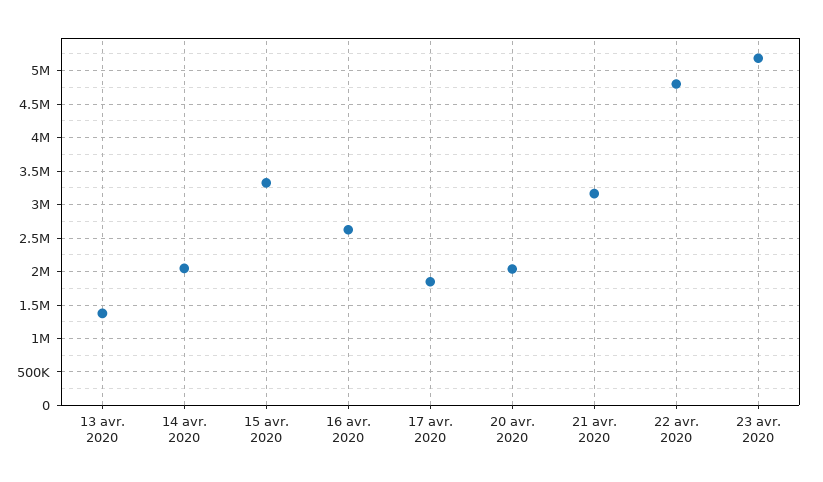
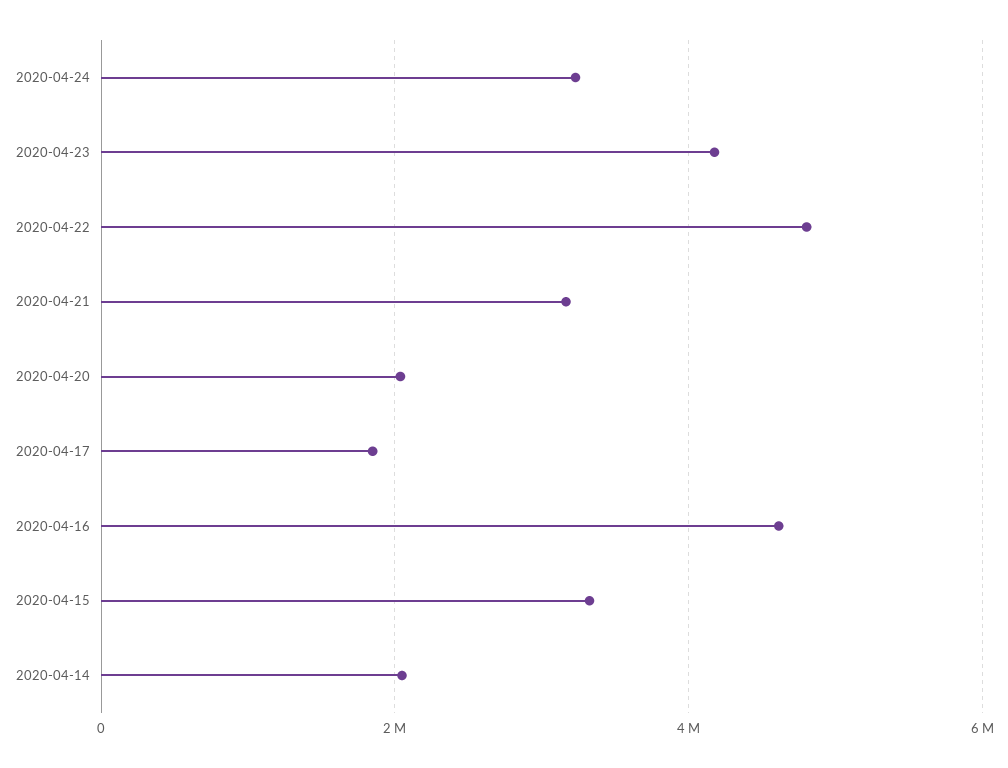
13 avr. 2020: 1400000 -> none
16 avr. 2020: 2600000 -> 4600000
23 avr. 2020: 5200000 -> 4200000
2020-04-24: none -> 3200000

